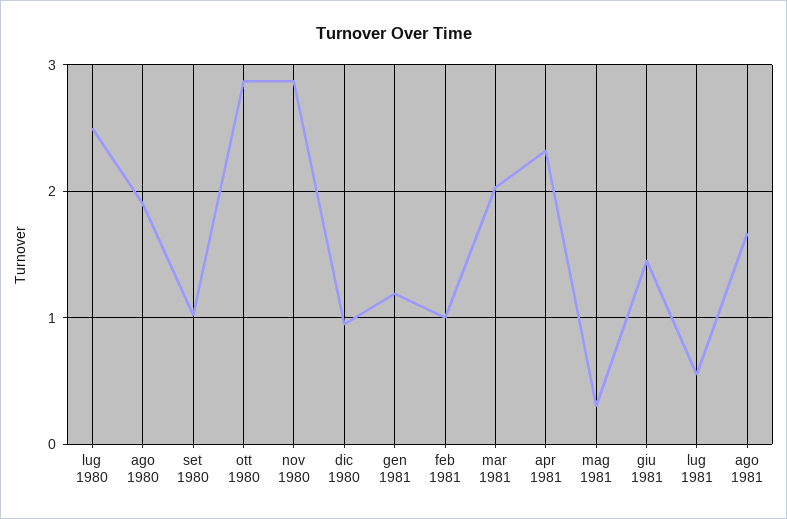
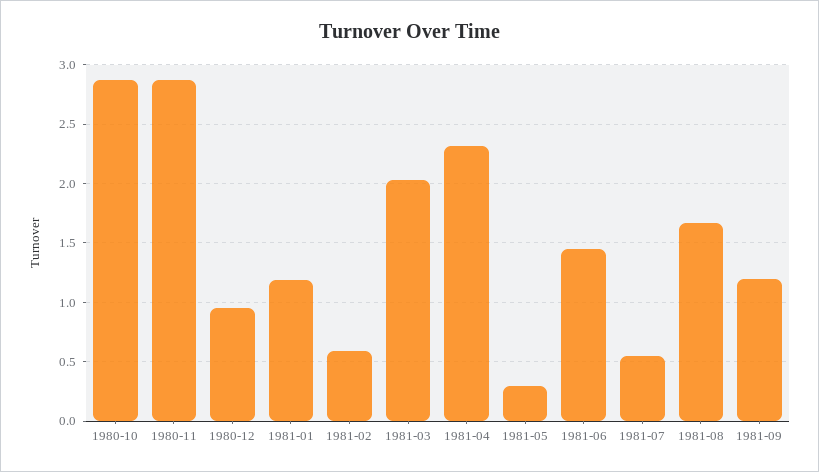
lug 1980: 2.5 -> none
ago 1980: 1.9 -> none
set 1980: 1 -> none
feb 1981: 1 -> 0.6
1981-09: none -> 1.2

